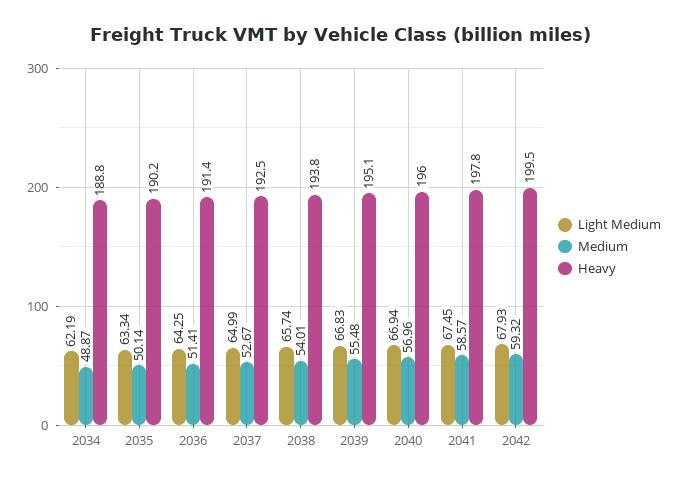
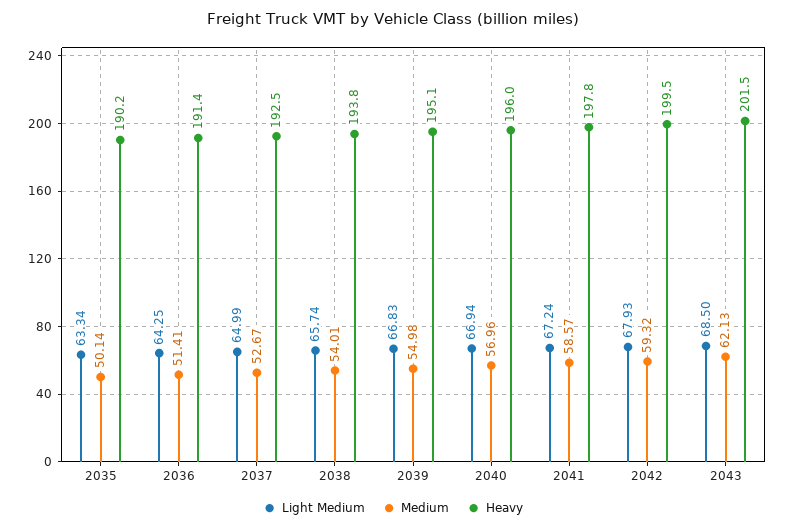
Light Medium, 2034: 62.19 -> none
Medium, 2034: 48.87 -> none
Heavy, 2034: 188.8 -> none
Medium, 2039: 55.48 -> 54.98
Light Medium, 2041: 67.45 -> 67.24
Light Medium, 2043: none -> 68.5
Medium, 2043: none -> 62.13
Heavy, 2043: none -> 201.5

